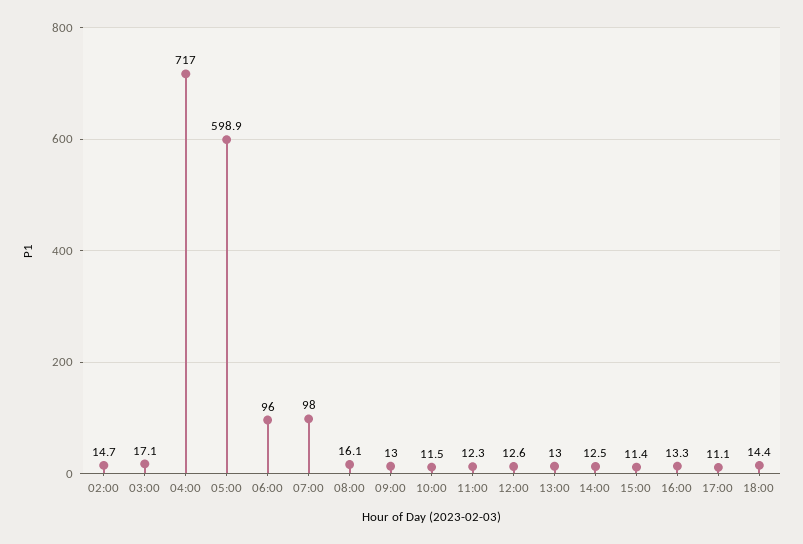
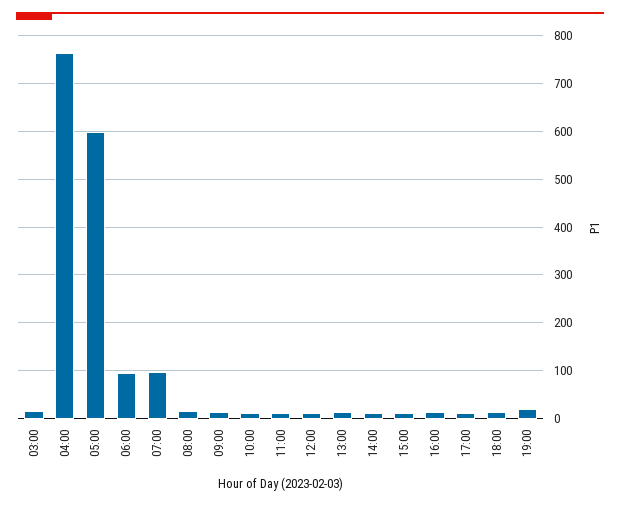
02:00: 14.7 -> none
04:00: 717 -> 760
19:00: none -> 20

